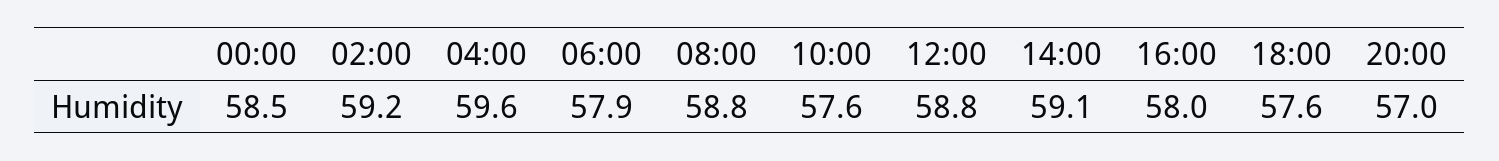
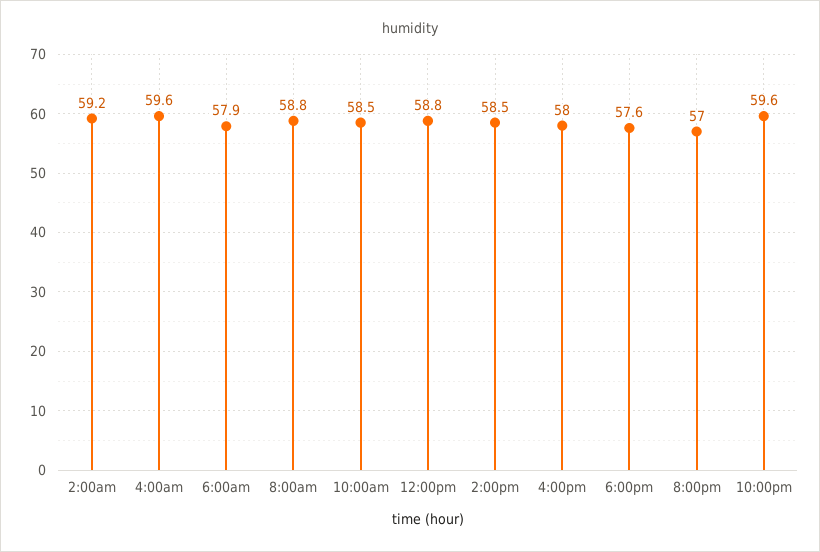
00:00: 58.5 -> none
10:00: 57.6 -> 58.5
14:00: 59.1 -> 58.5
10:00pm: none -> 59.6

